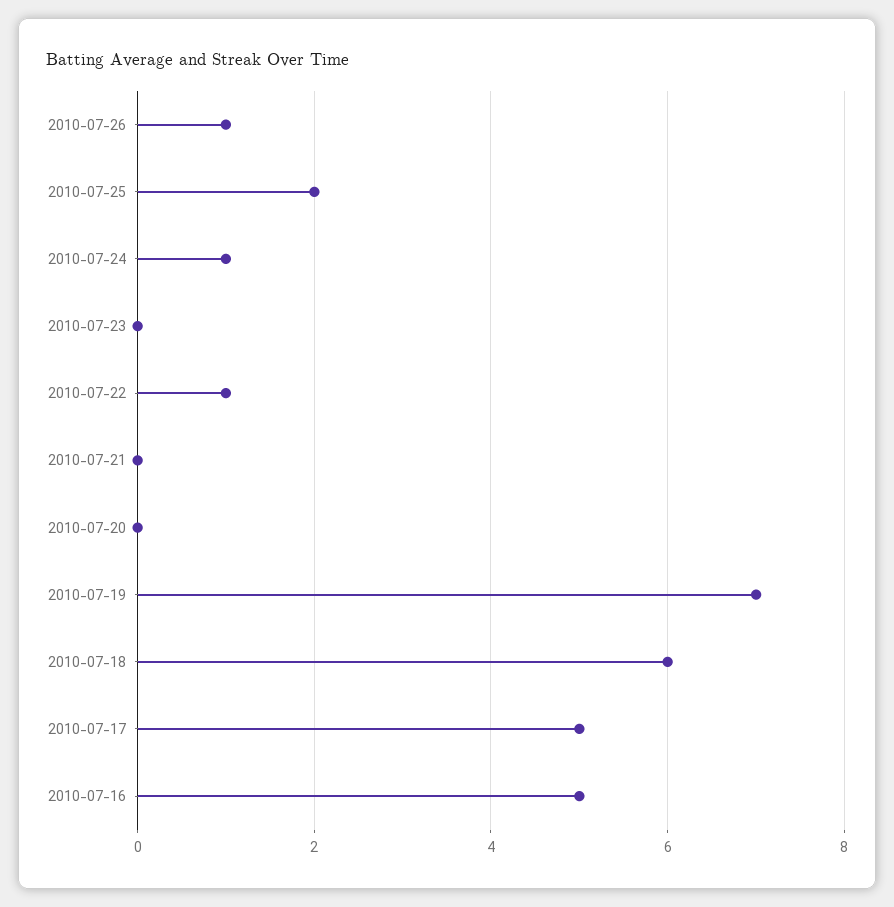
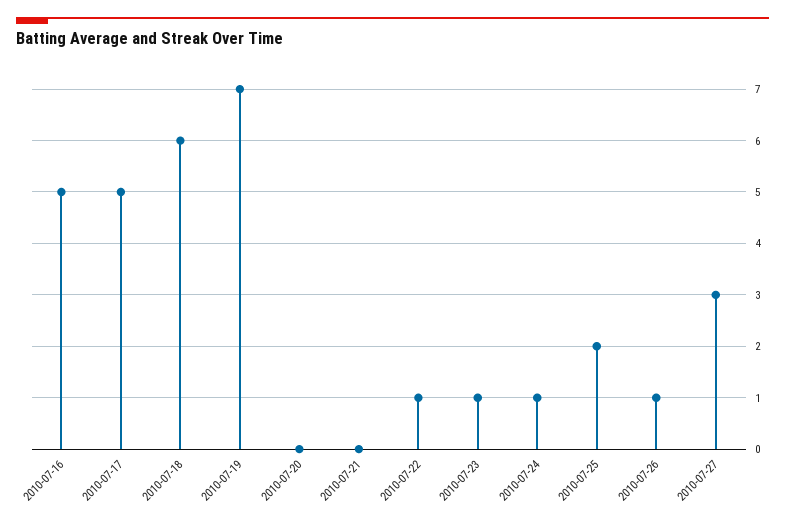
2010-07-23: 0 -> 1
2010-07-27: none -> 3

